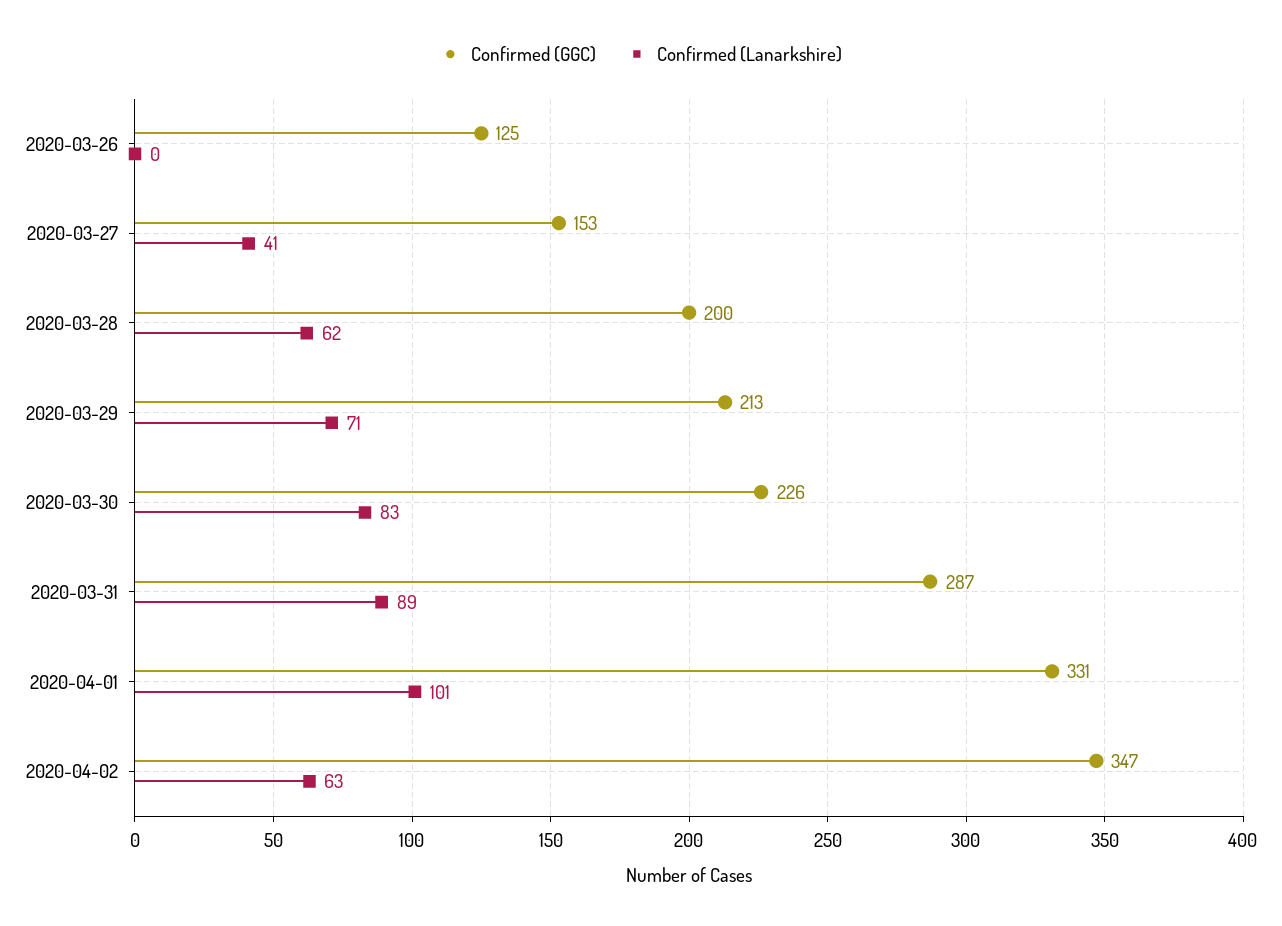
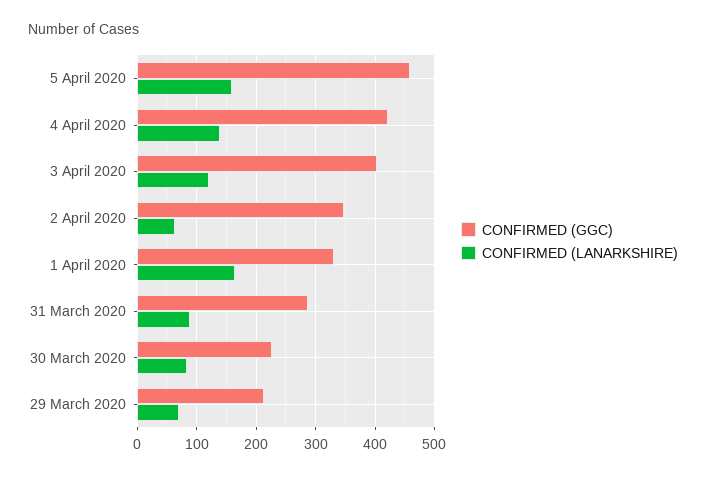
Confirmed (GGC), 2020-03-26: 125 -> none
Confirmed (Lanarkshire), 2020-03-26: 0 -> none
Confirmed (GGC), 2020-03-27: 153 -> none
Confirmed (Lanarkshire), 2020-03-27: 41 -> none
Confirmed (GGC), 2020-03-28: 200 -> none
Confirmed (Lanarkshire), 2020-03-28: 62 -> none
Confirmed (Lanarkshire), 2020-04-01: 101 -> 160
Confirmed (GGC), 5 April 2020: none -> 460
Confirmed (Lanarkshire), 5 April 2020: none -> 160
Confirmed (GGC), 4 April 2020: none -> 420
Confirmed (Lanarkshire), 4 April 2020: none -> 140
Confirmed (GGC), 3 April 2020: none -> 400
Confirmed (Lanarkshire), 3 April 2020: none -> 120

